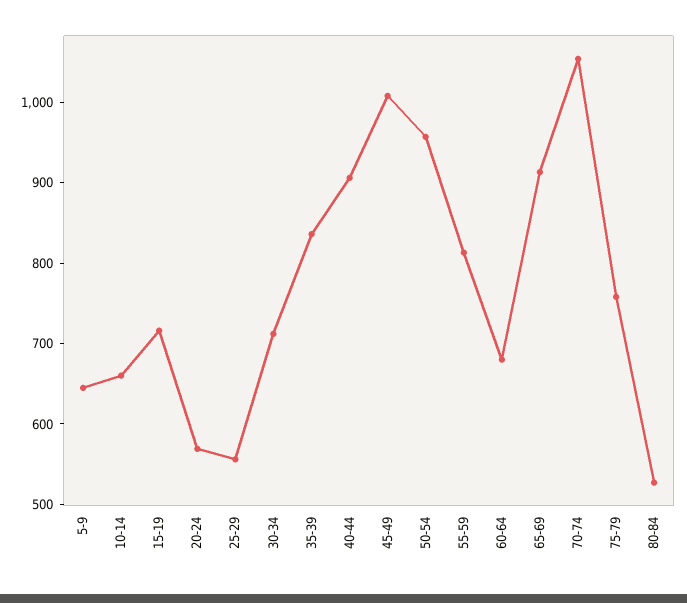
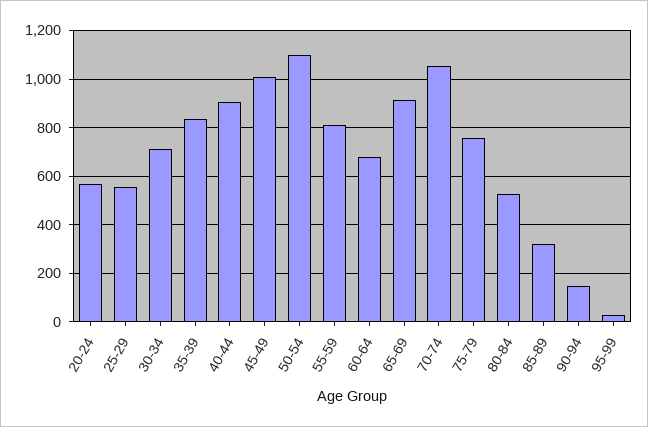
5-9: 640 -> none
10-14: 660 -> none
15-19: 720 -> none
50-54: 960 -> 1100
85-89: none -> 325
90-94: none -> 150
95-99: none -> 25

